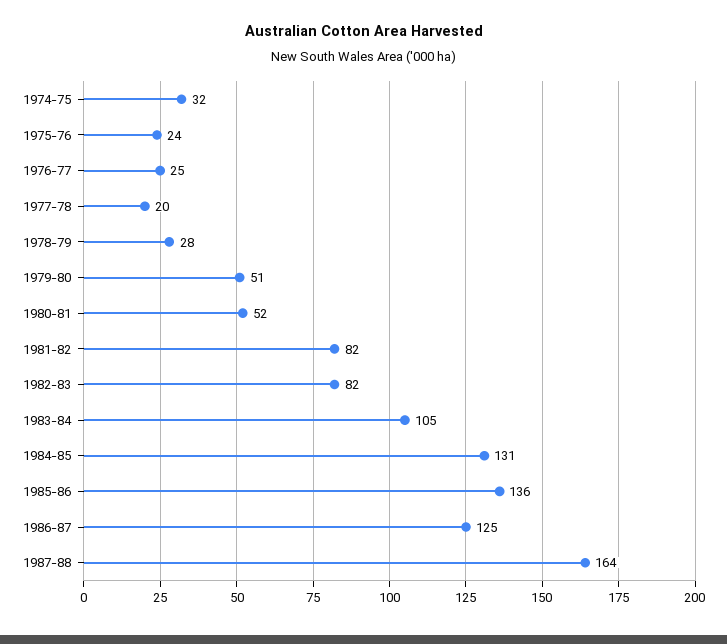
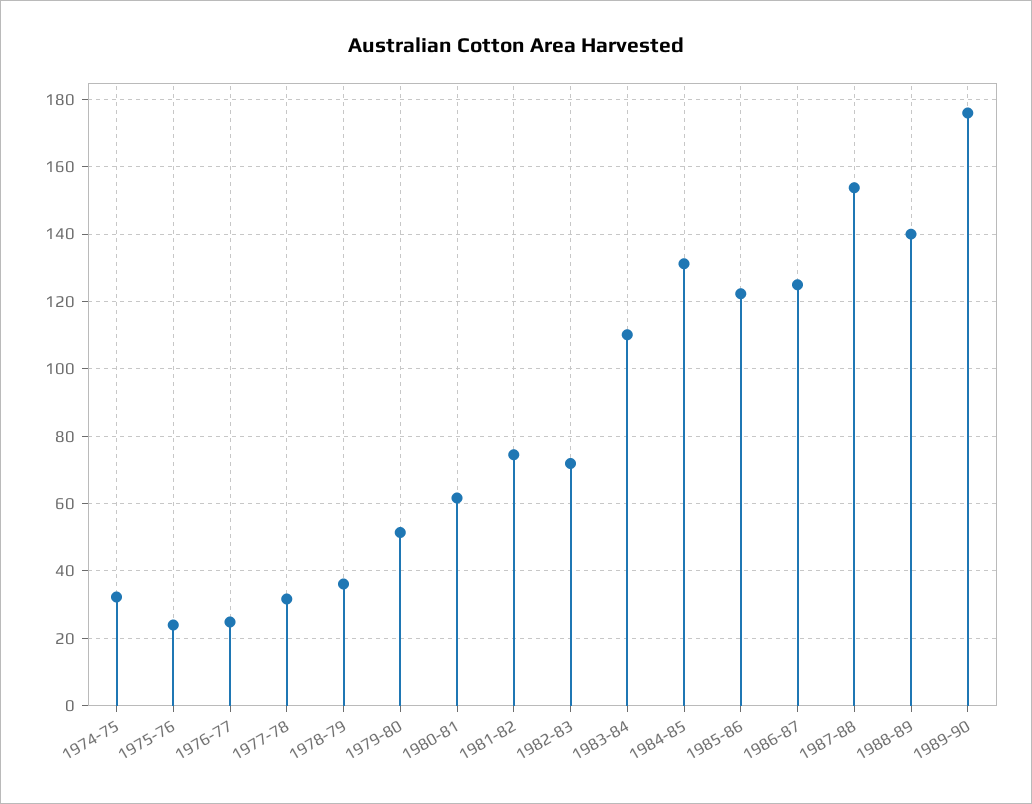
1977-78: 20 -> 32
1978-79: 28 -> 36
1980-81: 52 -> 62
1981-82: 82 -> 74
1982-83: 82 -> 72
1983-84: 105 -> 110
1985-86: 136 -> 122
1987-88: 164 -> 154
1988-89: none -> 140
1989-90: none -> 176

